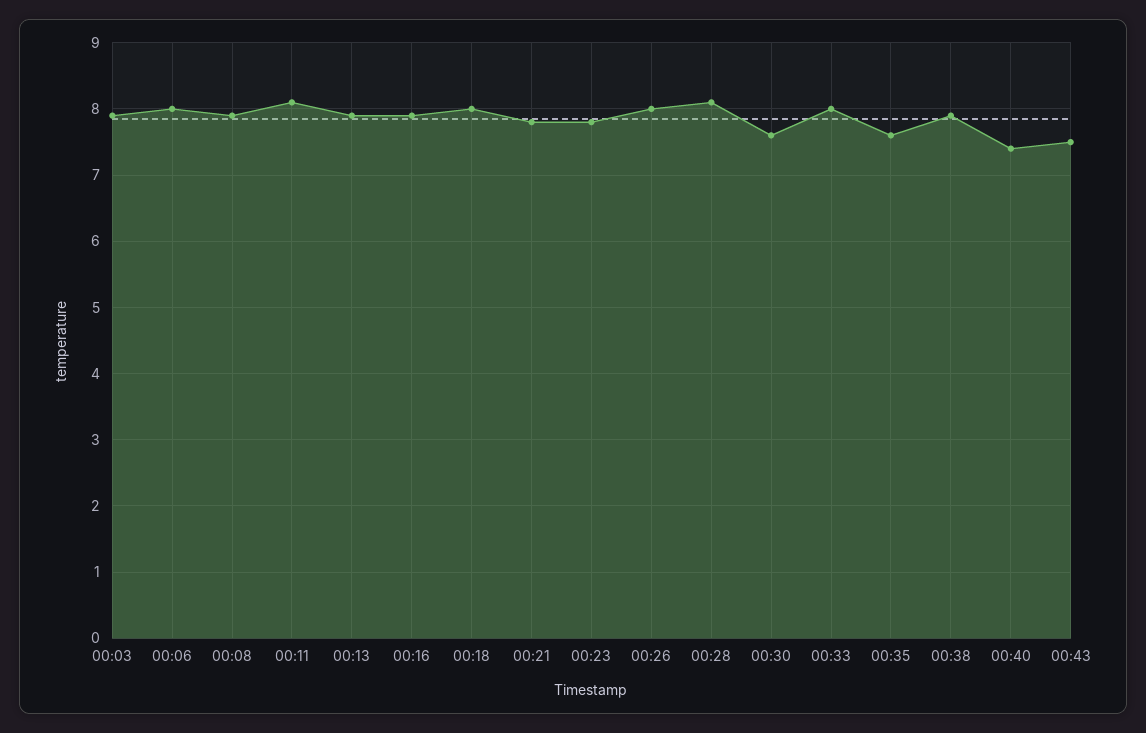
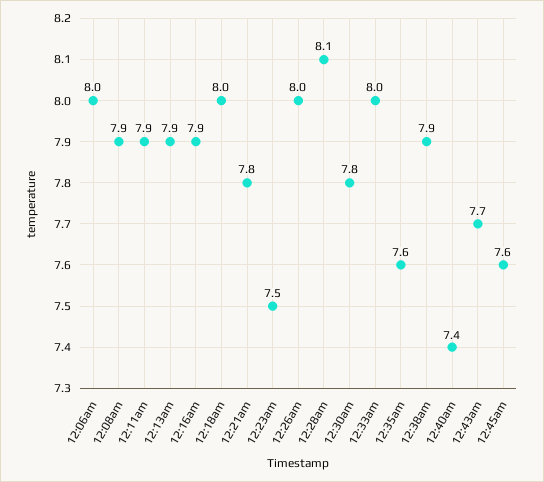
00:03: 7.9 -> none
00:11: 8.1 -> 7.9
00:23: 7.8 -> 7.5
00:30: 7.6 -> 7.8
00:43: 7.5 -> 7.7
12:45am: none -> 7.6

